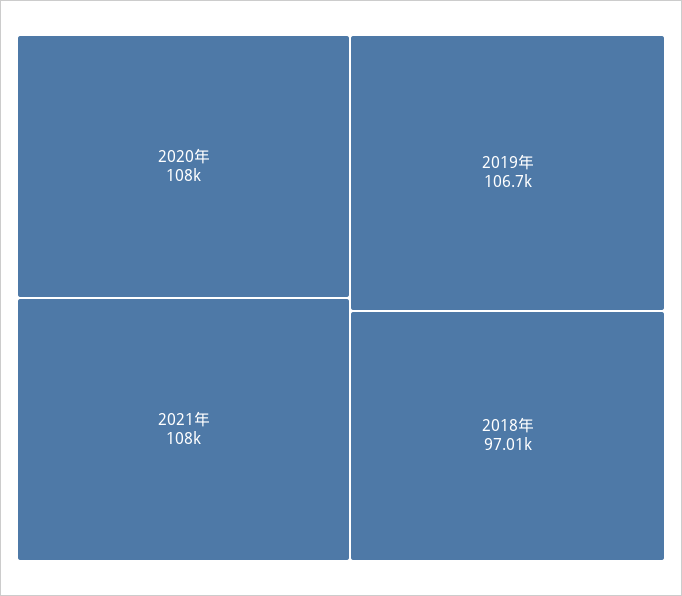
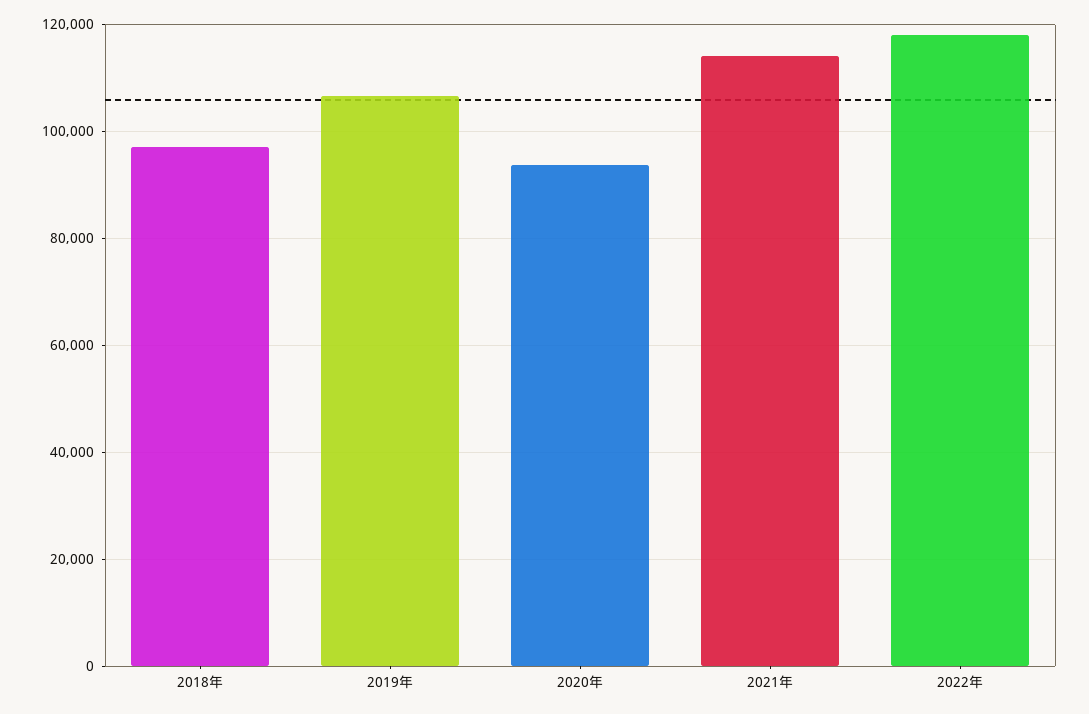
2020年: 108000 -> 94000
2021年: 108000 -> 114000
2022年: none -> 118000

